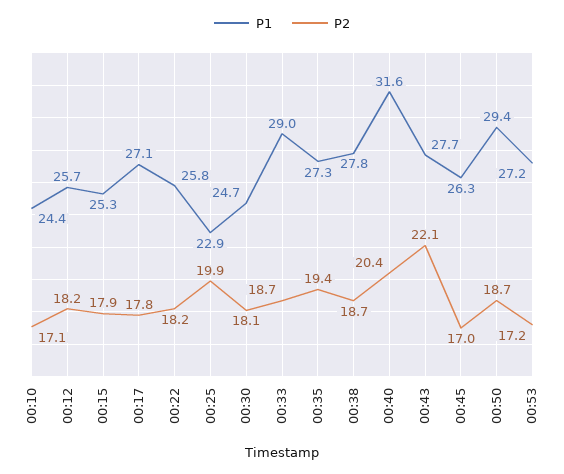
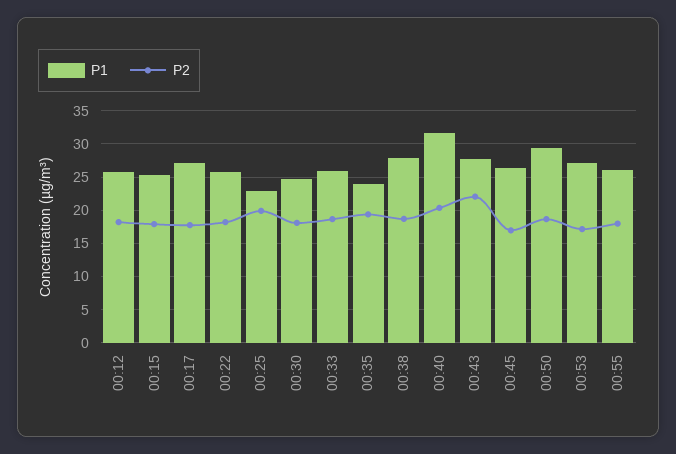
P1, 00:10: 24.4 -> none
P2, 00:10: 17.1 -> none
P1, 00:33: 29 -> 26
P1, 00:35: 27.3 -> 24
P1, 00:55: none -> 26
P2, 00:55: none -> 18

